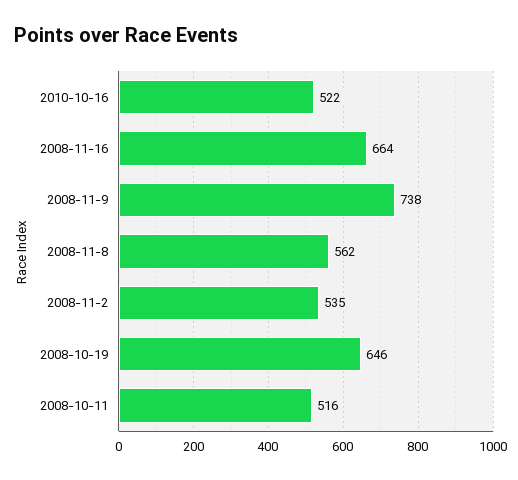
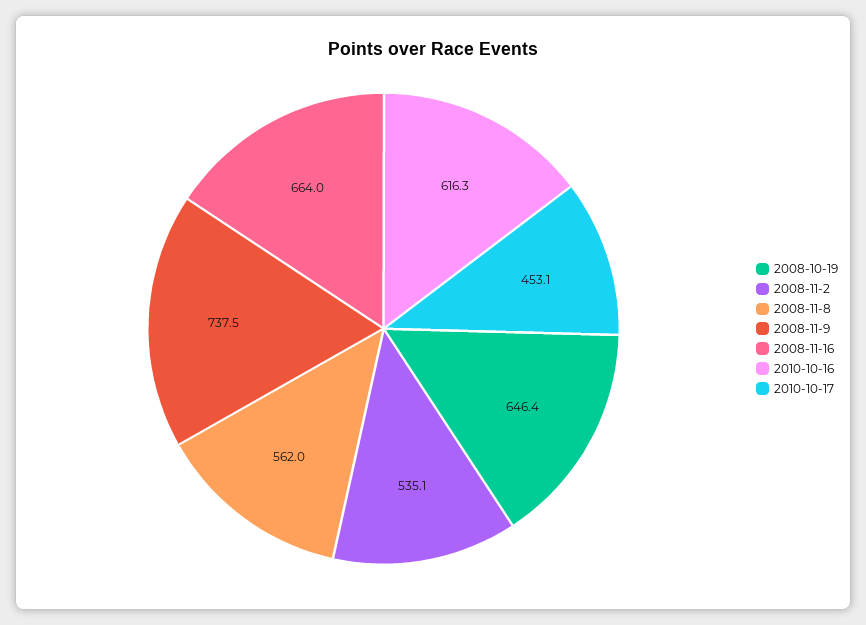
2010-10-16: 522 -> 616.3
2008-10-11: 516 -> none
2010-10-17: none -> 453.1

